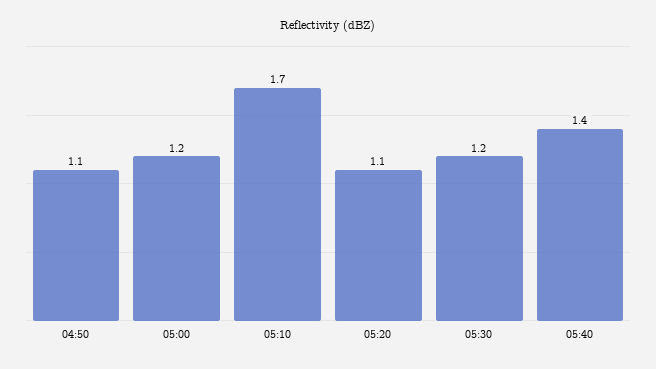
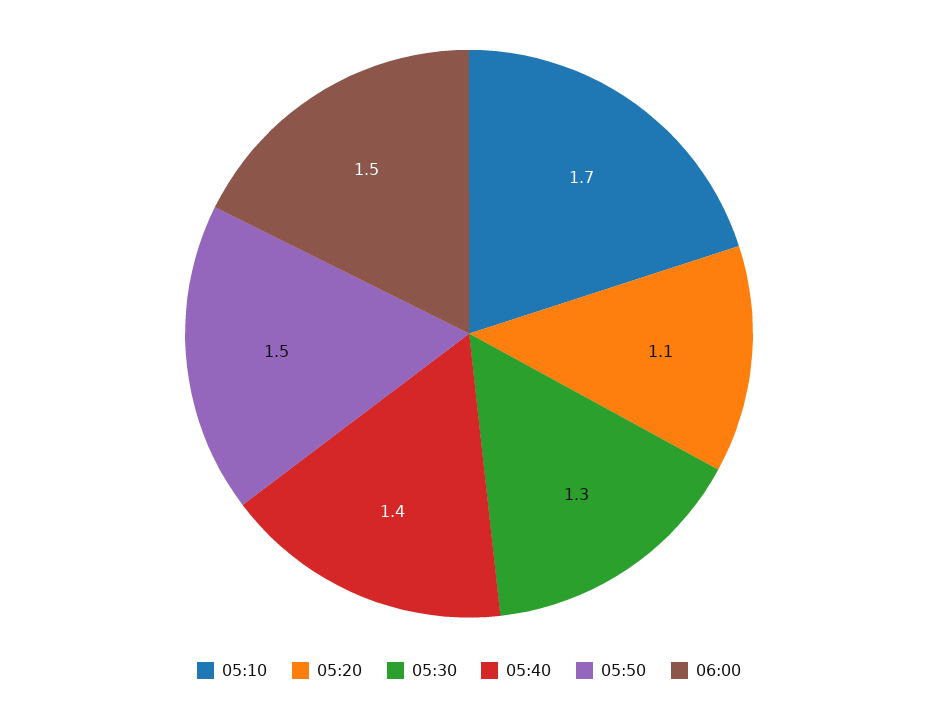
04:50: 1.1 -> none
05:00: 1.2 -> none
05:30: 1.2 -> 1.3
05:50: none -> 1.5
06:00: none -> 1.5

